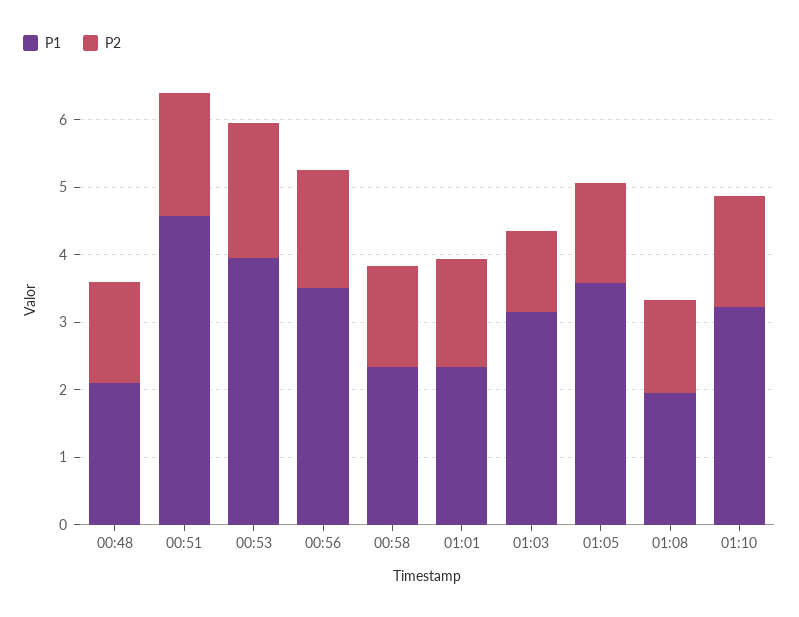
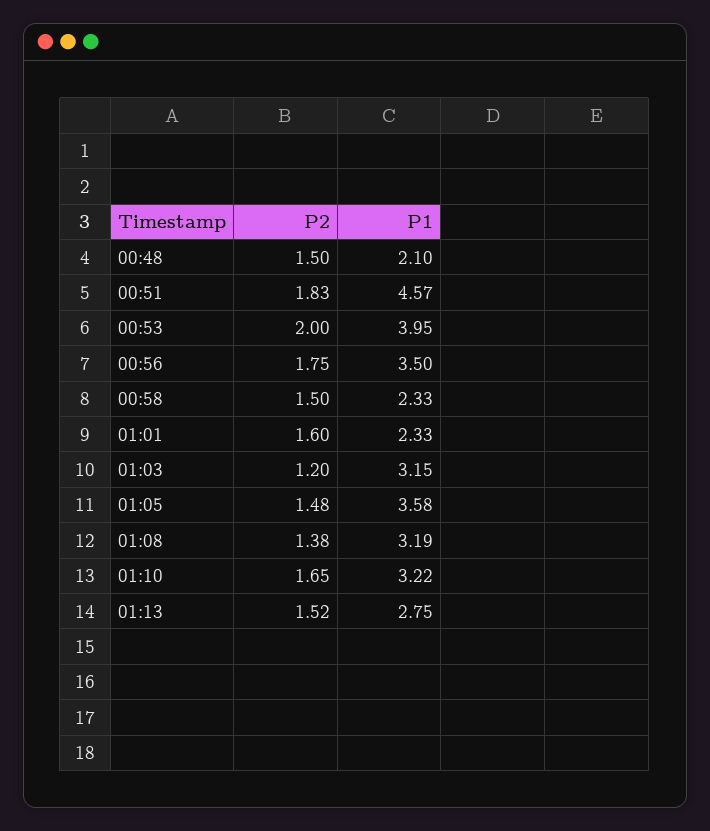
P1, 01:08: 2 -> 3.19
P2, 01:13: none -> 1.52
P1, 01:13: none -> 2.75

